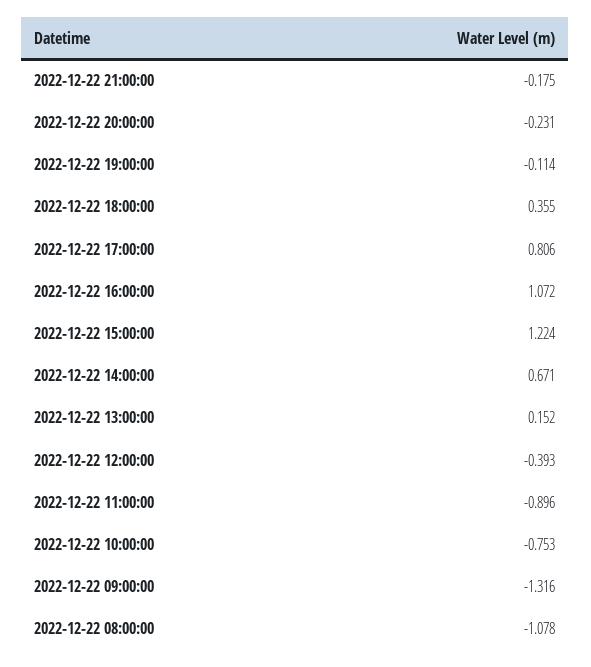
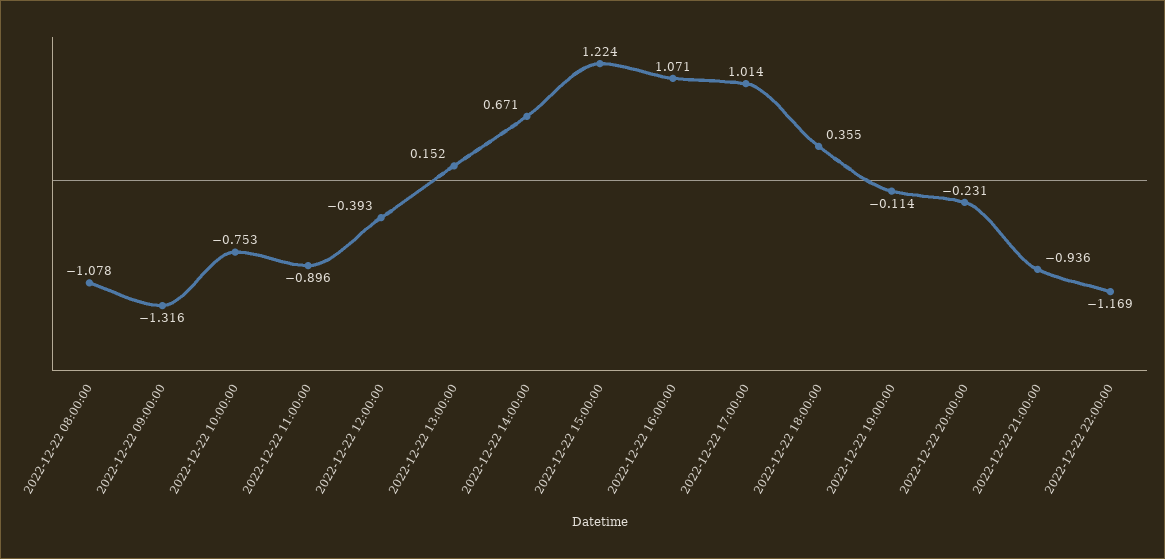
2022-12-22 21:00:00: -0.175 -> -0.936
2022-12-22 17:00:00: 0.806 -> 1.014
2022-12-22 16:00:00: 1.072 -> 1.071
2022-12-22 22:00:00: none -> -1.169

